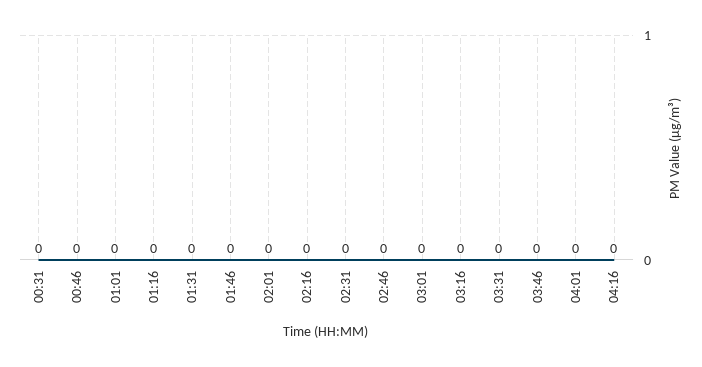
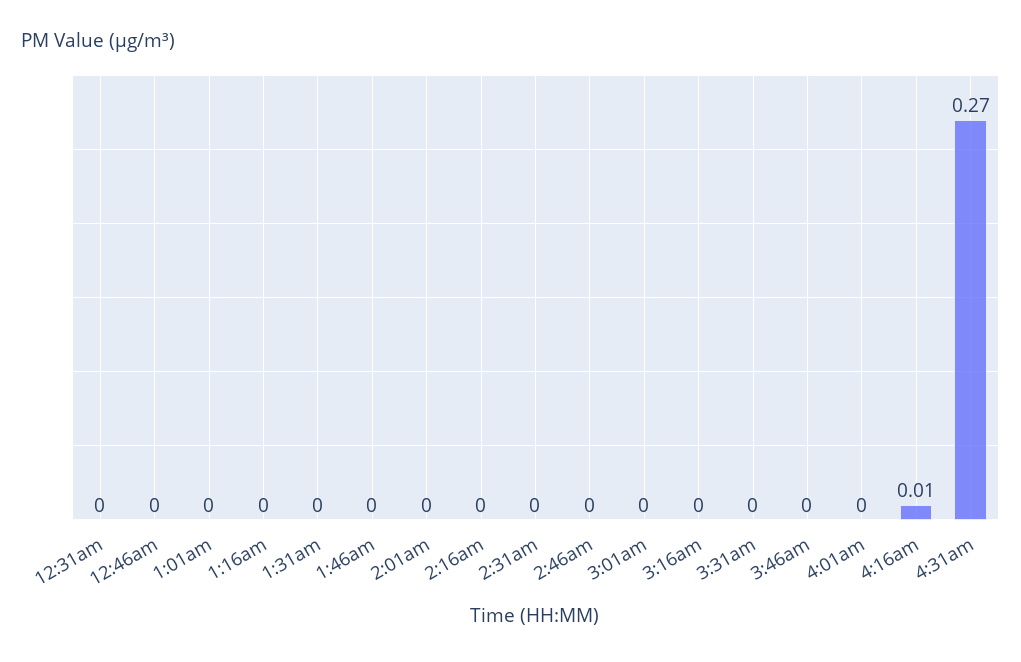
04:16: 0 -> 0.01
4:31am: none -> 0.27

